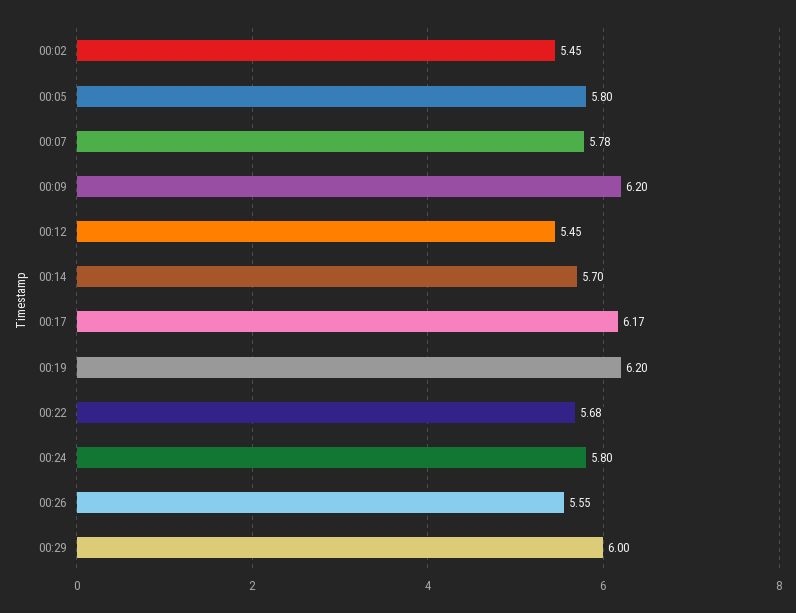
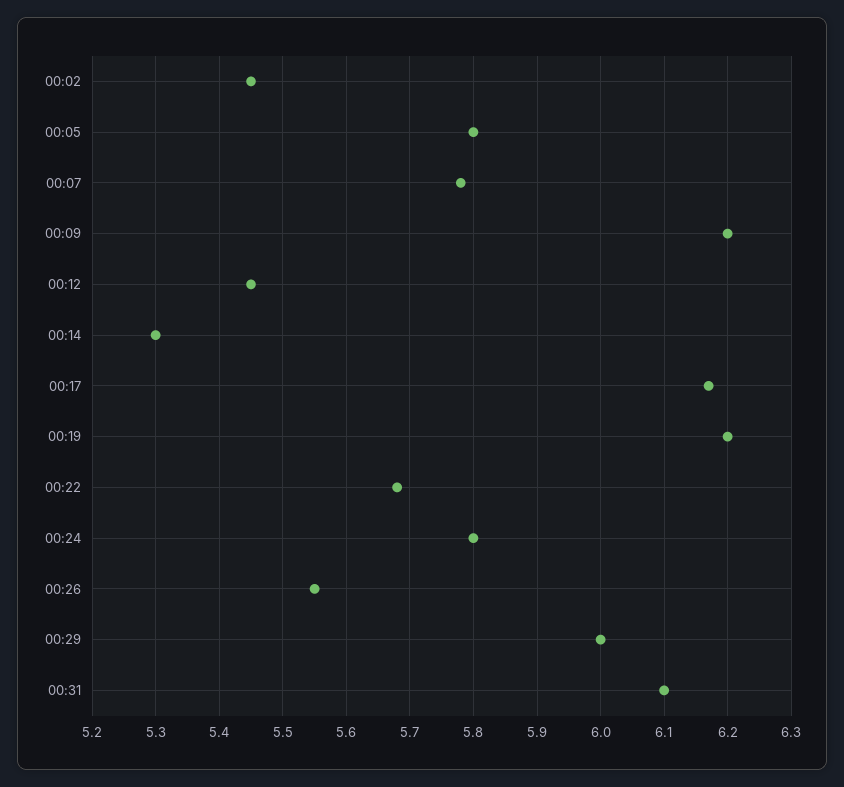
00:14: 5.7 -> 5.3
00:31: none -> 6.1

